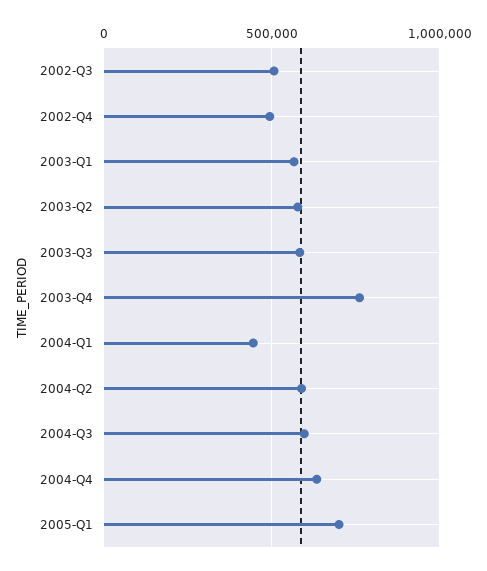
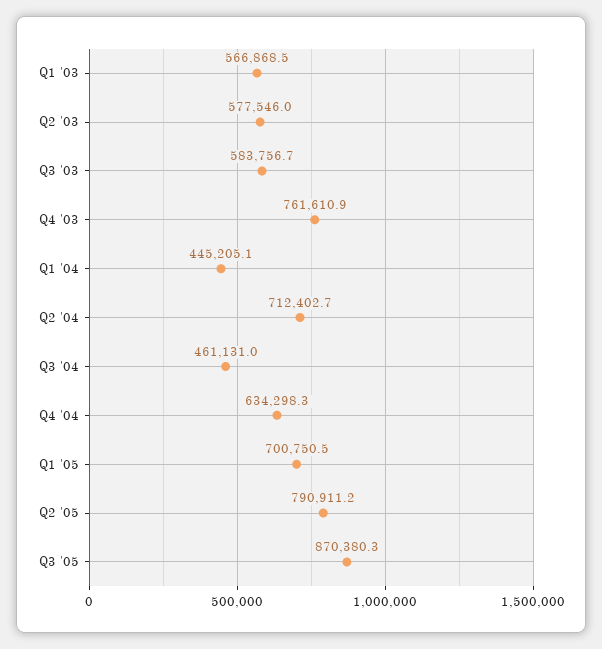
2002-Q3: 500000 -> none
2002-Q4: 500000 -> none
2004-Q2: 600000 -> 712402.7
2004-Q3: 600000 -> 461131
Q2 '05: none -> 790911.2
Q3 '05: none -> 870380.3

